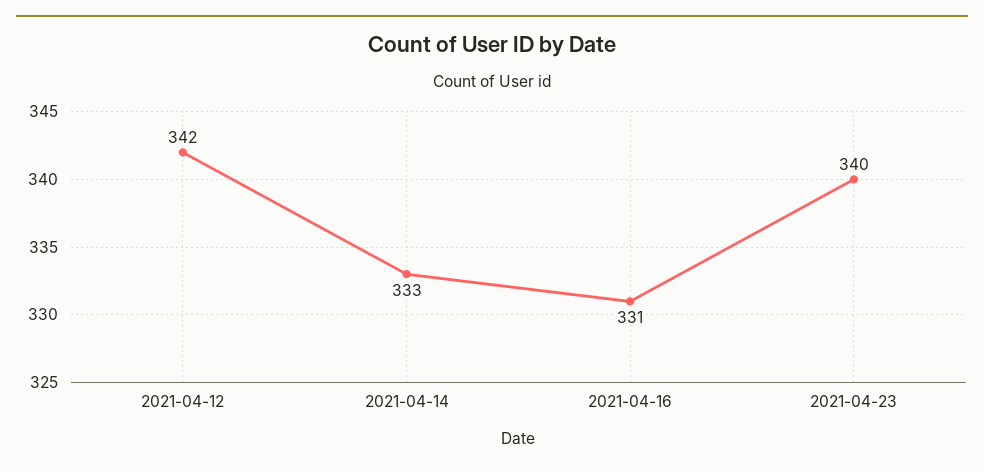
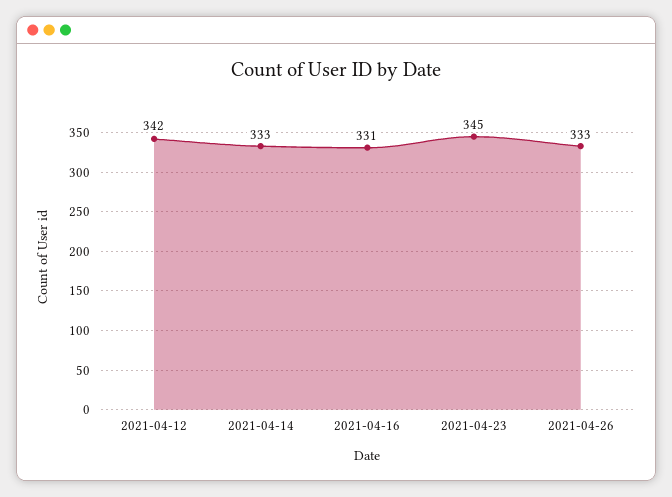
2021-04-23: 340 -> 345
2021-04-26: none -> 333

